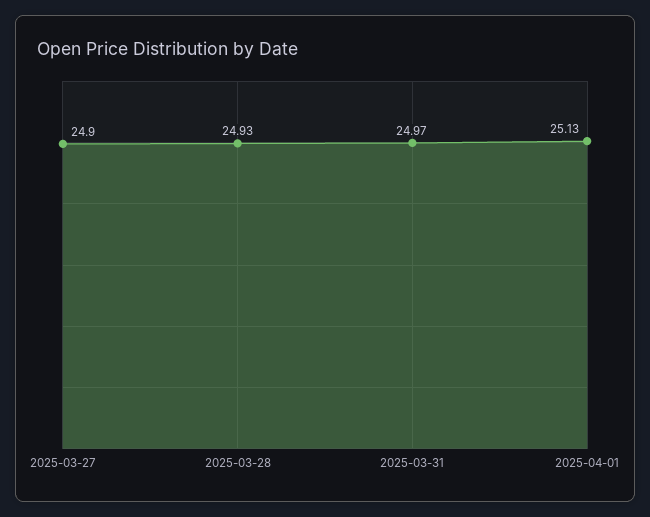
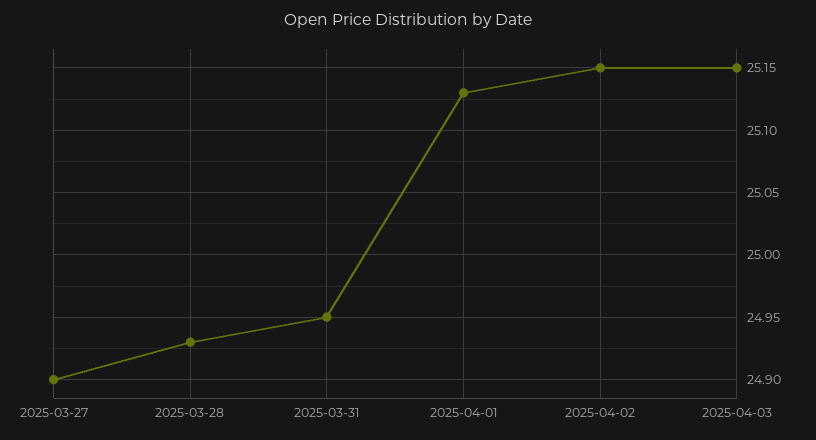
2025-03-31: 24.97 -> 24.95
2025-04-02: none -> 25.15
2025-04-03: none -> 25.15

